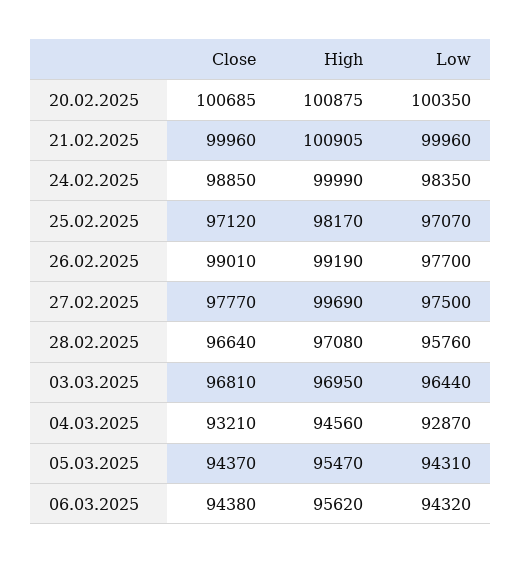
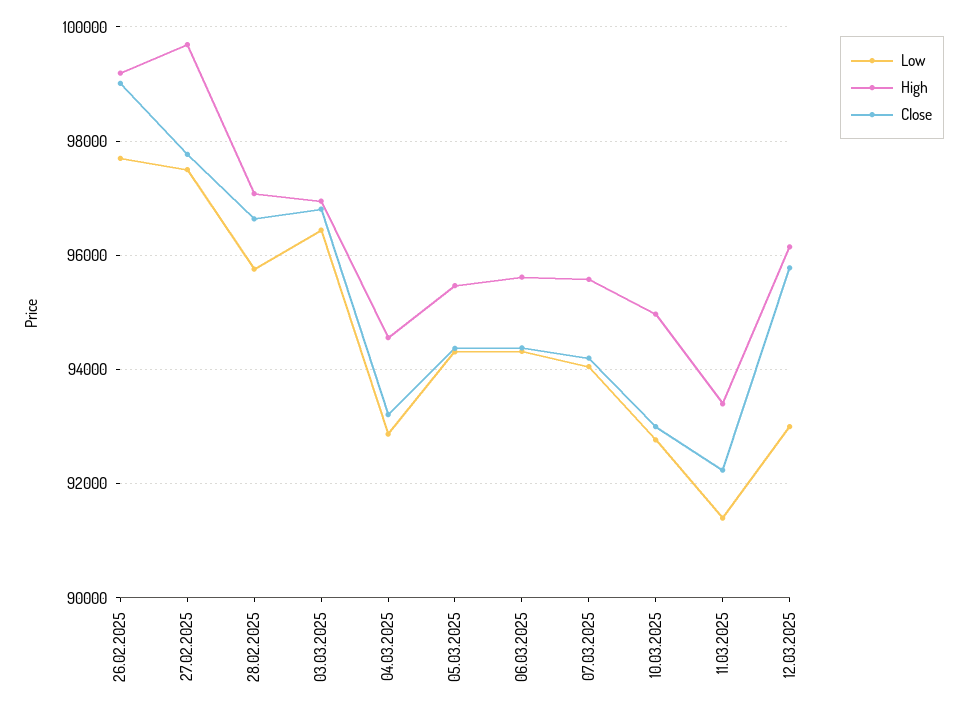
Close, 20.02.2025: 100685 -> none
High, 20.02.2025: 100875 -> none
Low, 20.02.2025: 100350 -> none
Close, 21.02.2025: 99960 -> none
High, 21.02.2025: 100905 -> none
Low, 21.02.2025: 99960 -> none
Close, 24.02.2025: 98850 -> none
High, 24.02.2025: 99990 -> none
Low, 24.02.2025: 98350 -> none
Close, 25.02.2025: 97120 -> none
High, 25.02.2025: 98170 -> none
Low, 25.02.2025: 97070 -> none
Low, 07.03.2025: none -> 94000
High, 07.03.2025: none -> 95600
Close, 07.03.2025: none -> 94200
Low, 10.03.2025: none -> 92800
High, 10.03.2025: none -> 95000
Close, 10.03.2025: none -> 93000
Low, 11.03.2025: none -> 91400
High, 11.03.2025: none -> 93400
Close, 11.03.2025: none -> 92200
Low, 12.03.2025: none -> 93000
High, 12.03.2025: none -> 96200
Close, 12.03.2025: none -> 95800

